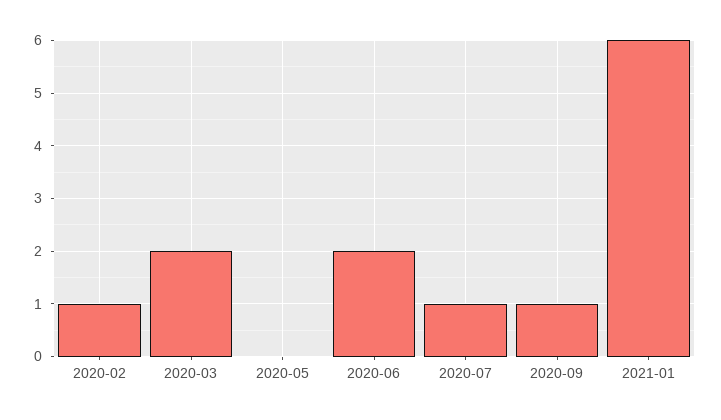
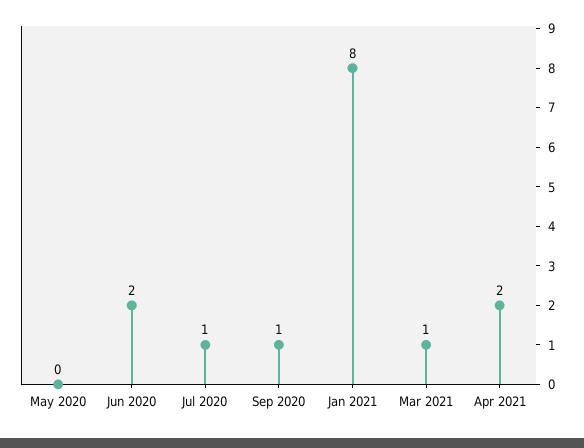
2020-02: 1 -> none
2020-03: 2 -> none
2021-01: 6 -> 8
Mar 2021: none -> 1
Apr 2021: none -> 2

